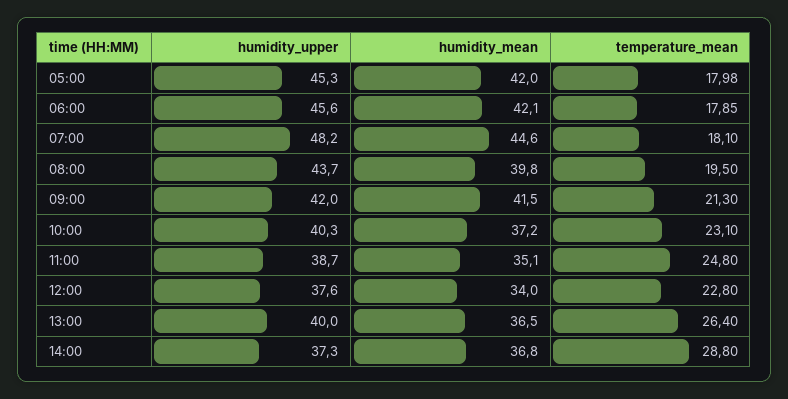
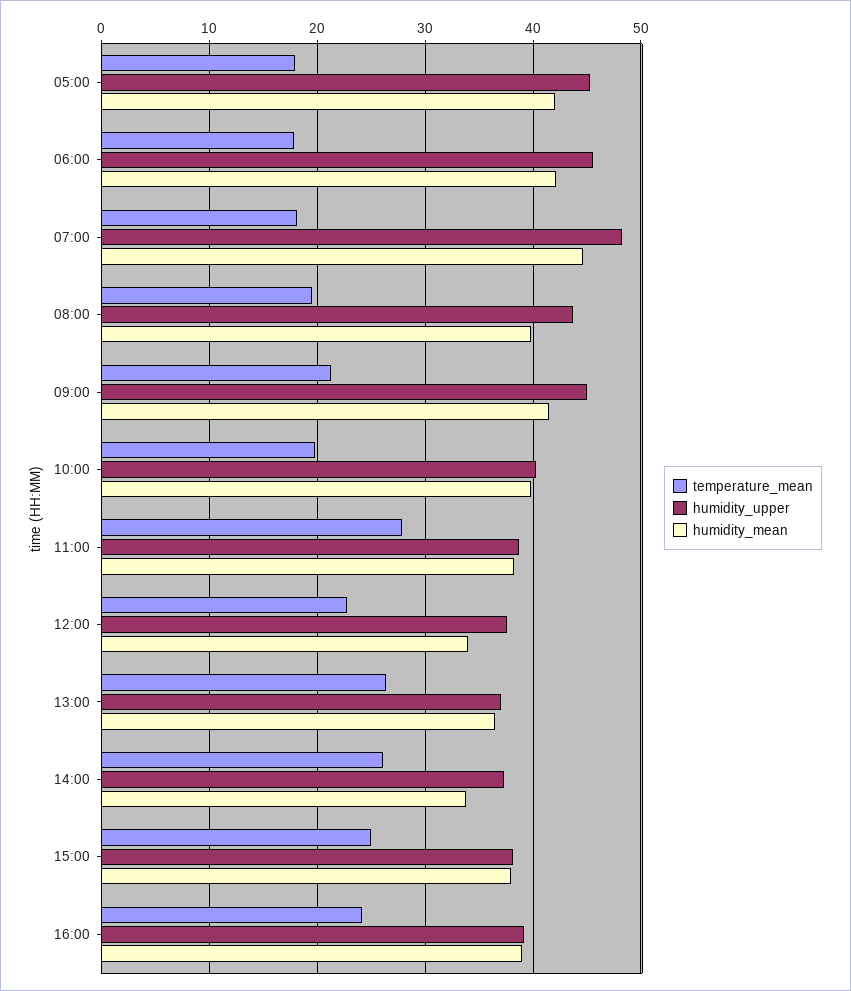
humidity_upper, 09:00: 42 -> 45
humidity_mean, 10:00: 37.2 -> 40
temperature_mean, 10:00: 23.1 -> 20
humidity_mean, 11:00: 35.1 -> 38
temperature_mean, 11:00: 24.8 -> 28
humidity_upper, 13:00: 40 -> 37
humidity_mean, 14:00: 36.8 -> 34
temperature_mean, 14:00: 28.8 -> 26
temperature_mean, 15:00: none -> 25
humidity_upper, 15:00: none -> 38
humidity_mean, 15:00: none -> 38
temperature_mean, 16:00: none -> 24
humidity_upper, 16:00: none -> 39
humidity_mean, 16:00: none -> 39

